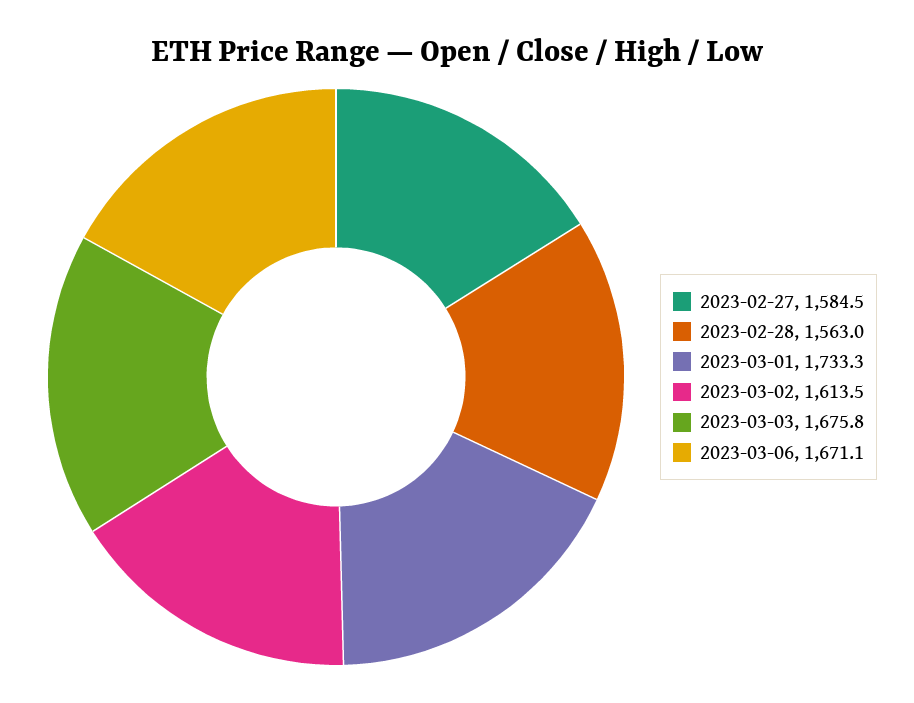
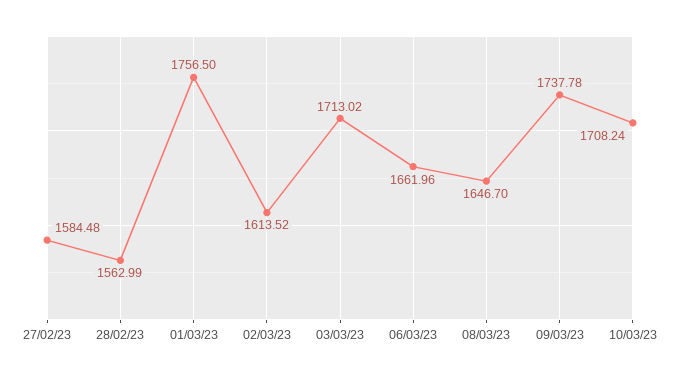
2023-03-01: 1733.3 -> 1756.5
2023-03-03: 1675.8 -> 1713.02
2023-03-06: 1671.1 -> 1661.96
08/03/23: none -> 1646.7
09/03/23: none -> 1737.78
10/03/23: none -> 1708.24

